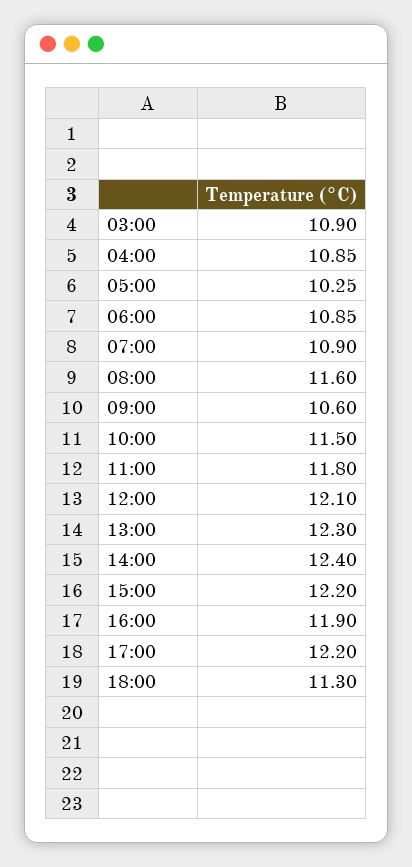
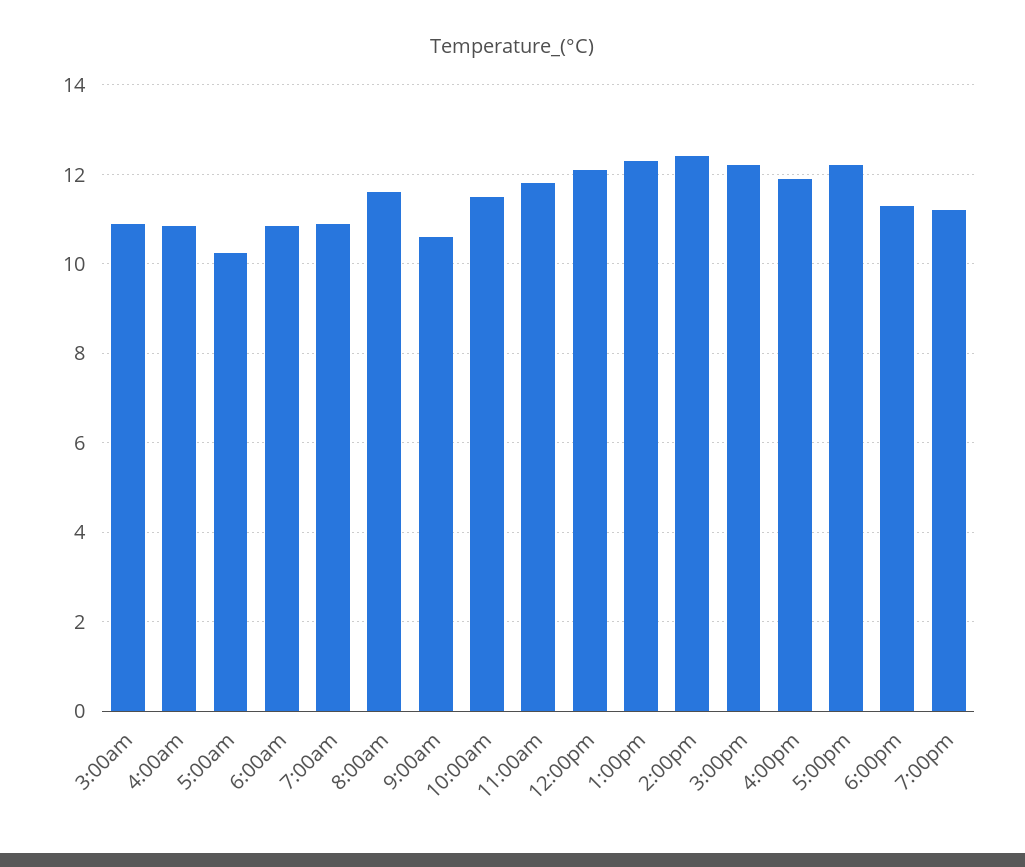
7:00pm: none -> 11.2

